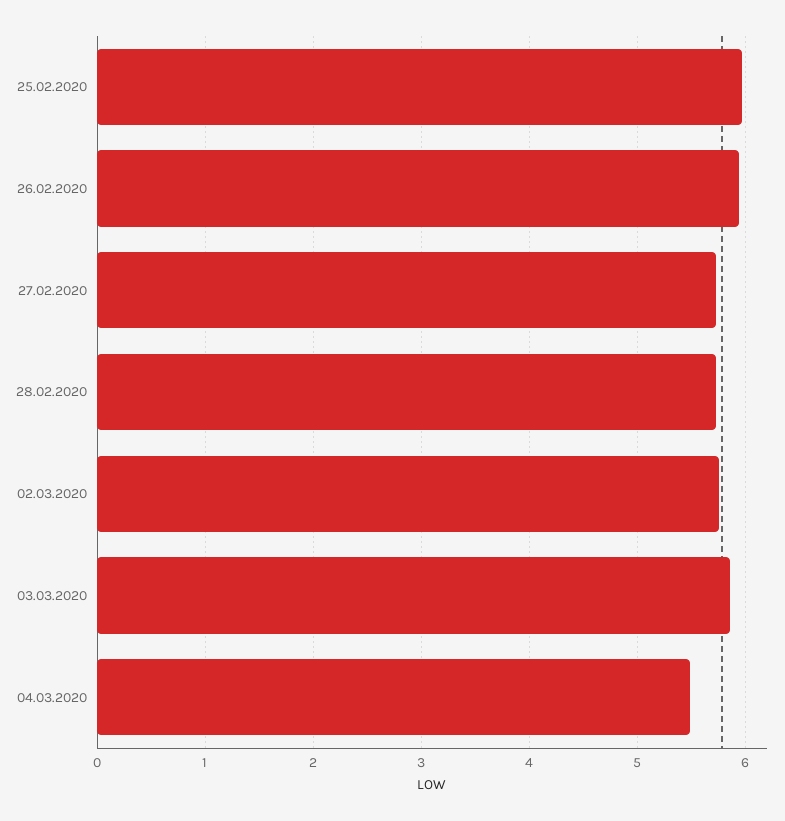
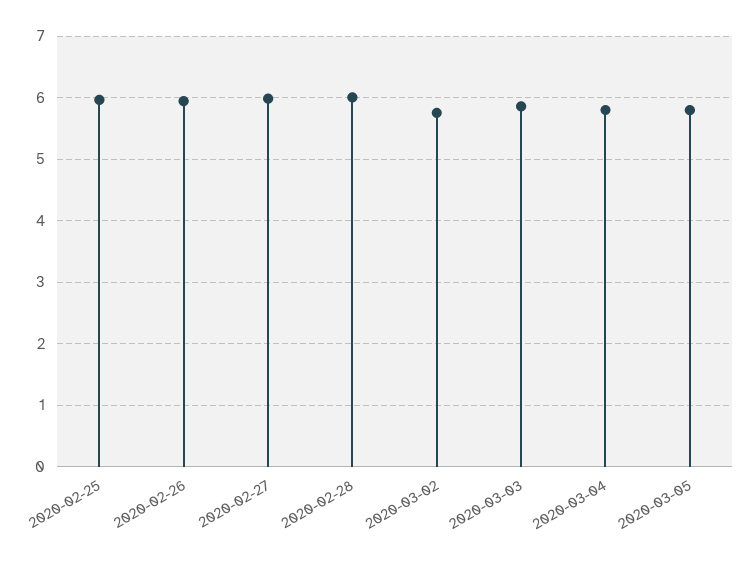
27.02.2020: 5.7 -> 6
28.02.2020: 5.7 -> 6
04.03.2020: 5.5 -> 5.8
2020-03-05: none -> 5.8

